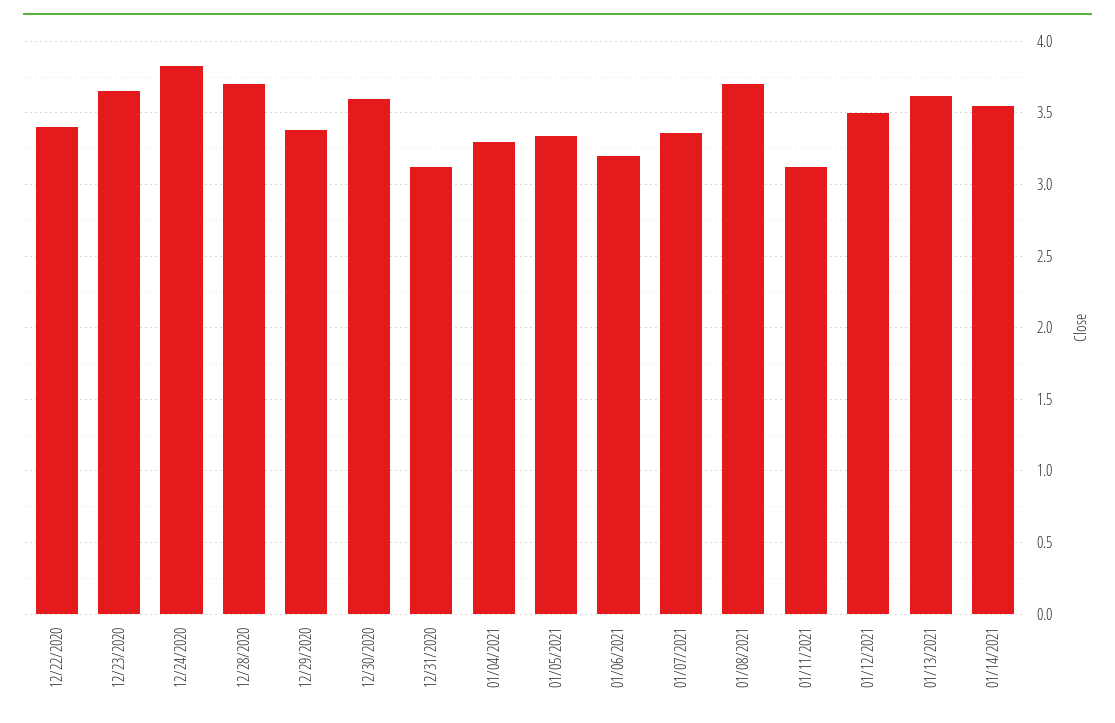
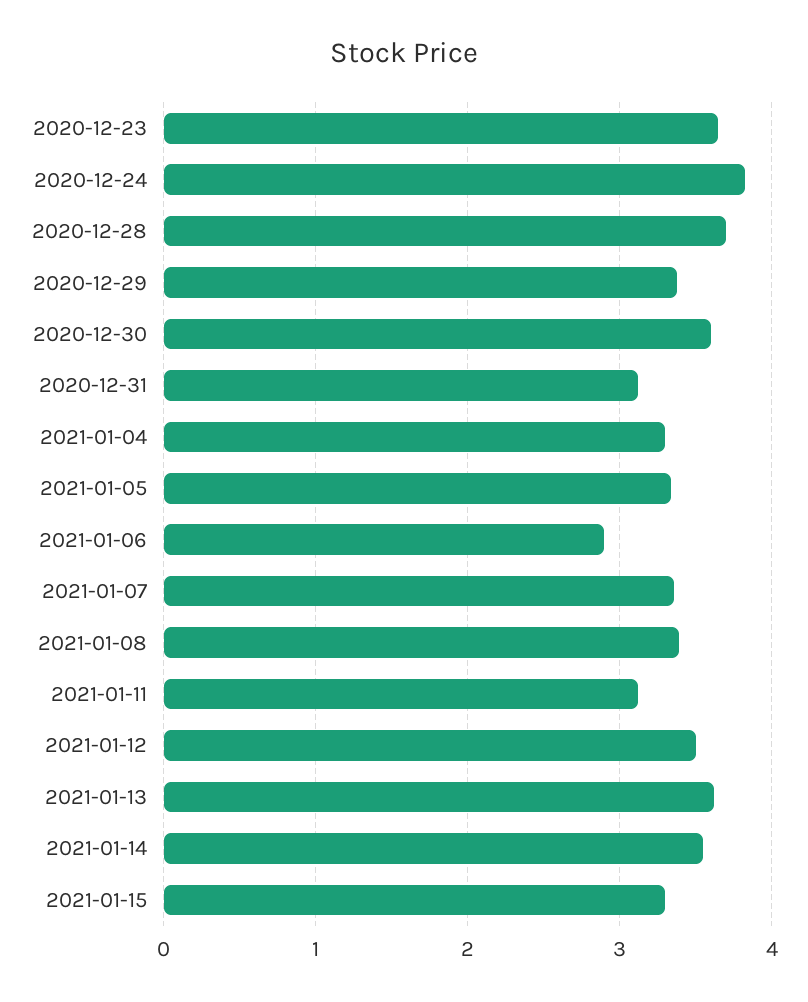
12/22/2020: 3.4 -> none
01/06/2021: 3.2 -> 2.9
01/08/2021: 3.7 -> 3.4
2021-01-15: none -> 3.3

